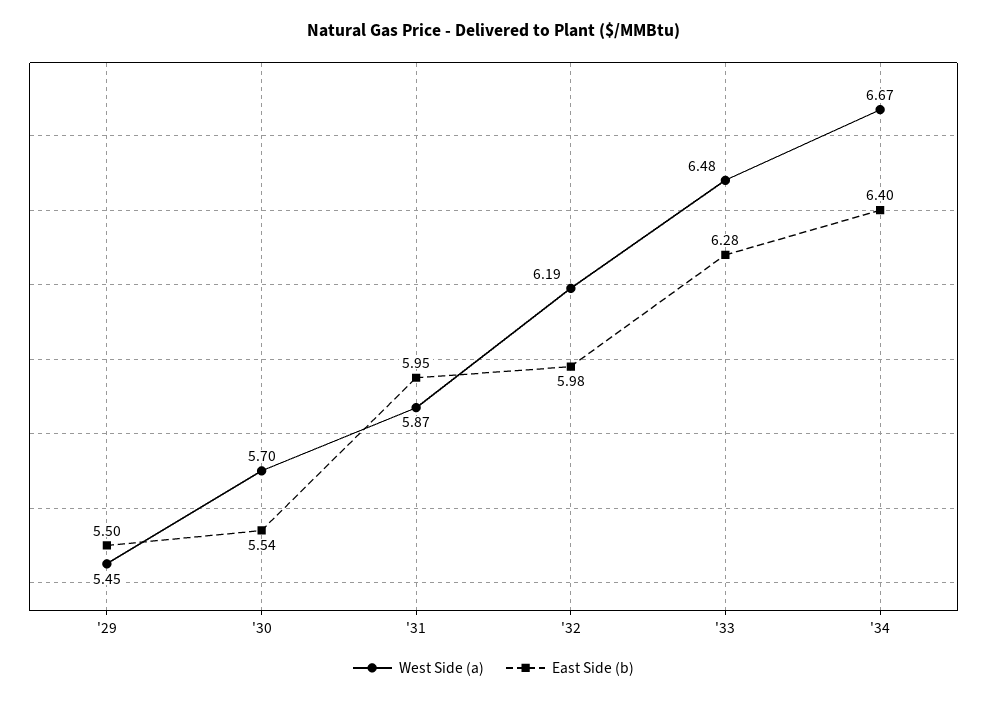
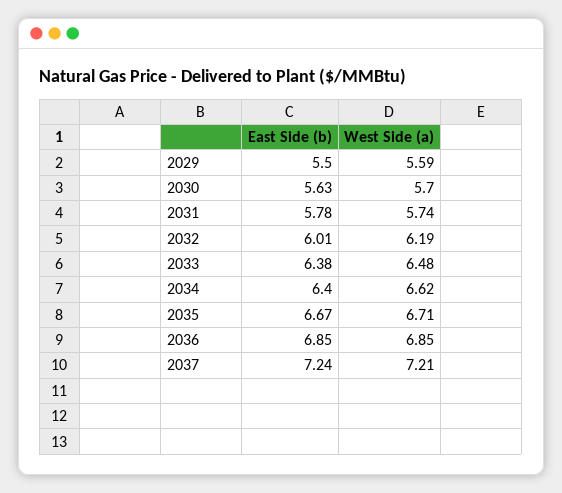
West Side (a), '29: 5.45 -> 5.59
East Side (b), '30: 5.54 -> 5.63
West Side (a), '31: 5.87 -> 5.74
East Side (b), '31: 5.95 -> 5.78
East Side (b), '32: 5.98 -> 6.01
East Side (b), '33: 6.28 -> 6.38
West Side (a), '34: 6.67 -> 6.62
East Side (b), 2035: none -> 6.67
West Side (a), 2035: none -> 6.71
East Side (b), 2036: none -> 6.85
West Side (a), 2036: none -> 6.85
East Side (b), 2037: none -> 7.24
West Side (a), 2037: none -> 7.21

